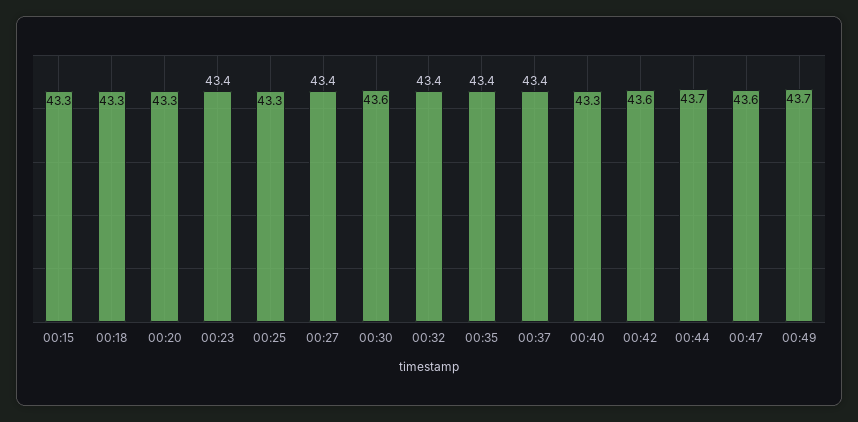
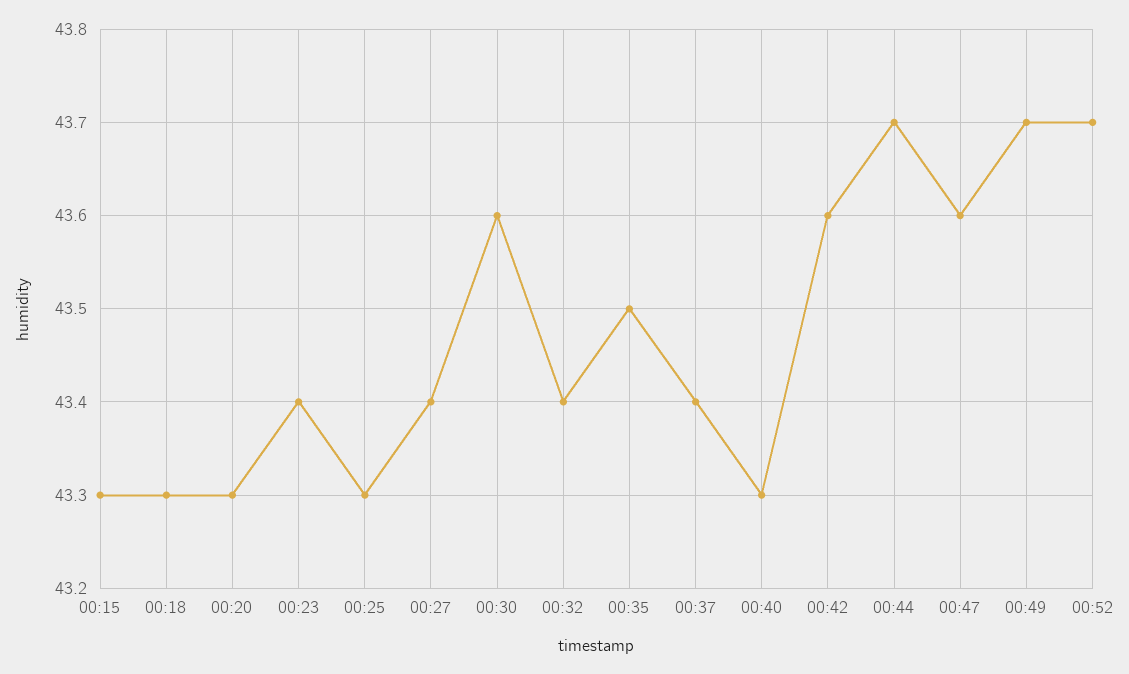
00:35: 43.4 -> 43.5
00:52: none -> 43.7

